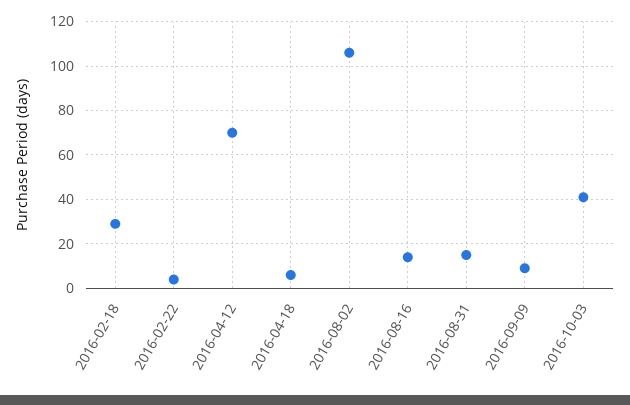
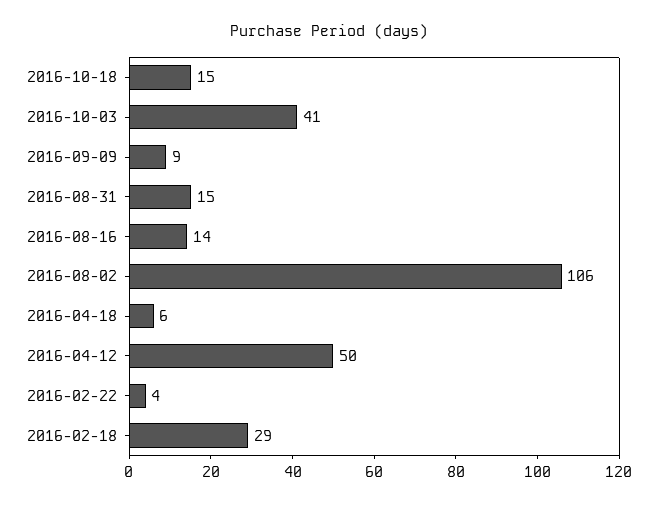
2016-04-12: 70 -> 50
2016-10-18: none -> 15

